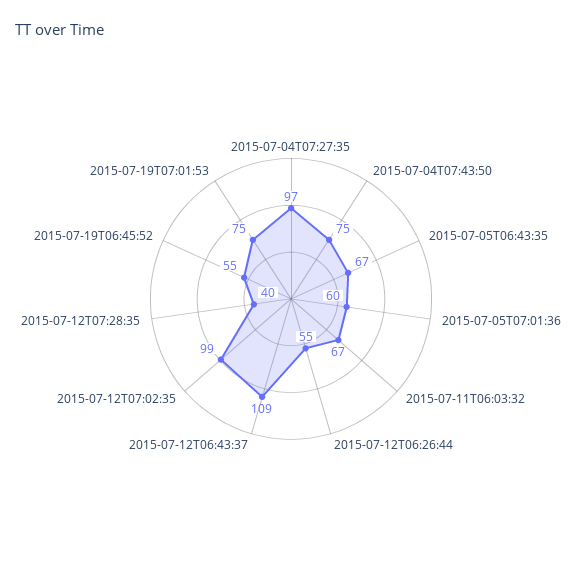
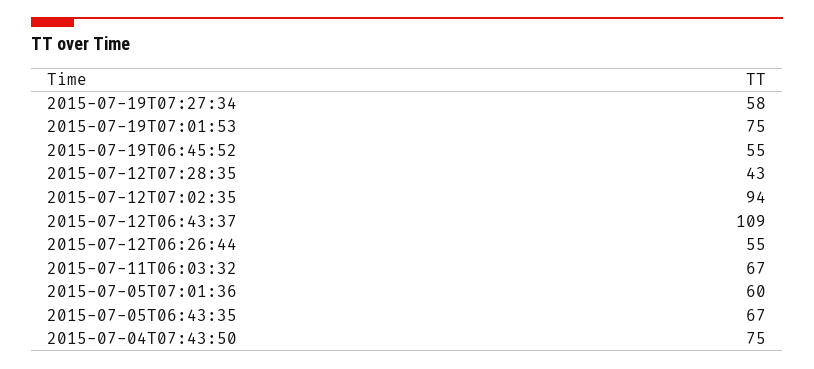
2015-07-04T07:27:35: 97 -> none
2015-07-12T07:02:35: 99 -> 94
2015-07-12T07:28:35: 40 -> 43
2015-07-19T07:27:34: none -> 58

